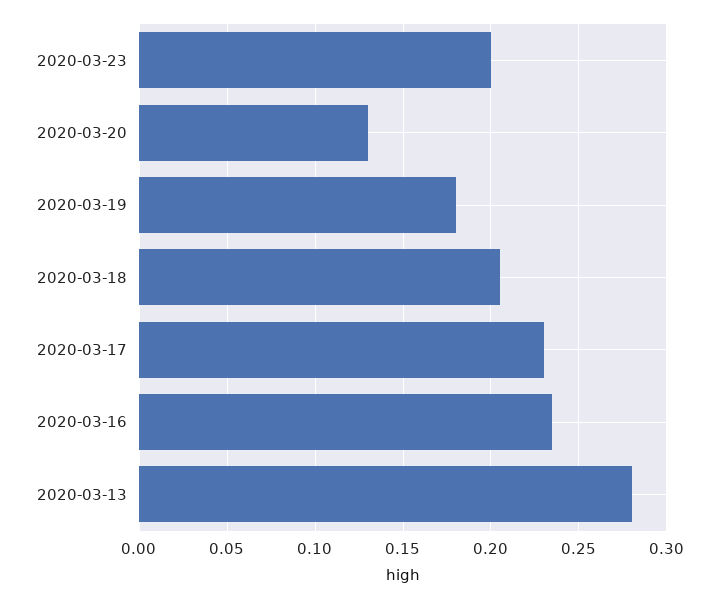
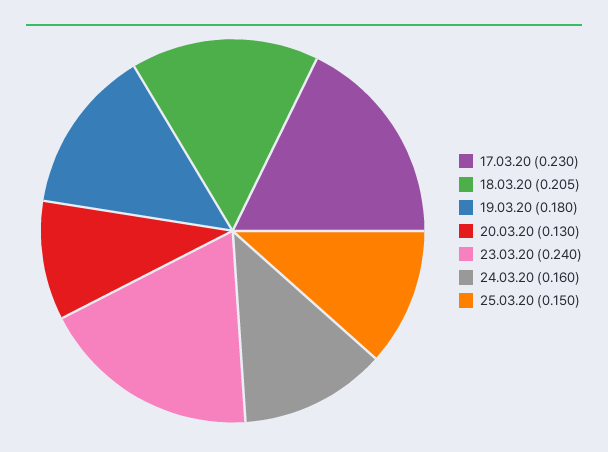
2020-03-23: 0.2 -> 0.24
2020-03-16: 0.235 -> none
2020-03-13: 0.28 -> none
24.03.20: none -> 0.16
25.03.20: none -> 0.15

